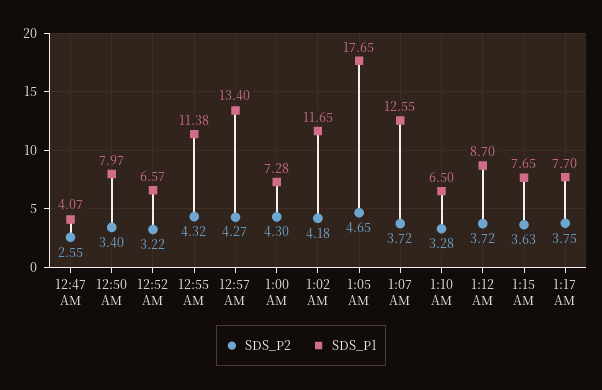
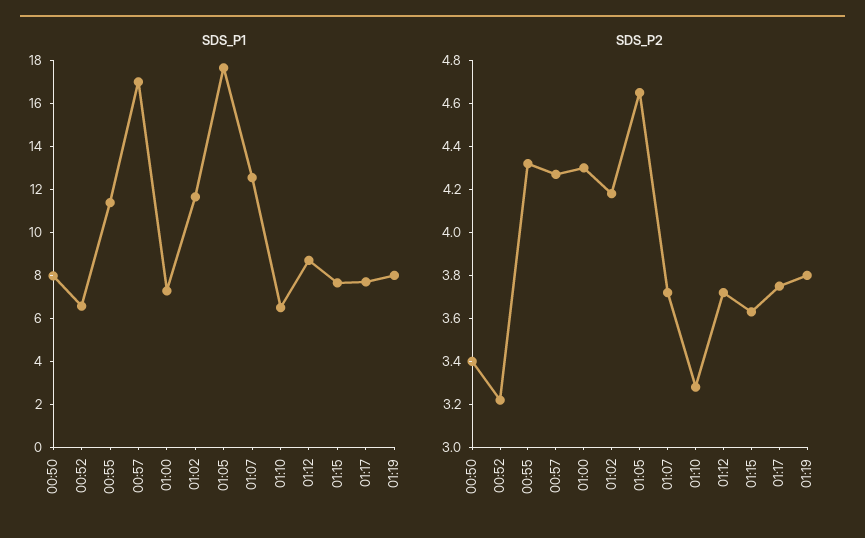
SDS_P2, 12:47 AM: 2.55 -> none
SDS_P1, 12:47 AM: 4.07 -> none
SDS_P1, 12:57 AM: 13.4 -> 17
SDS_P1, 01:19: none -> 8
SDS_P2, 01:19: none -> 3.8

